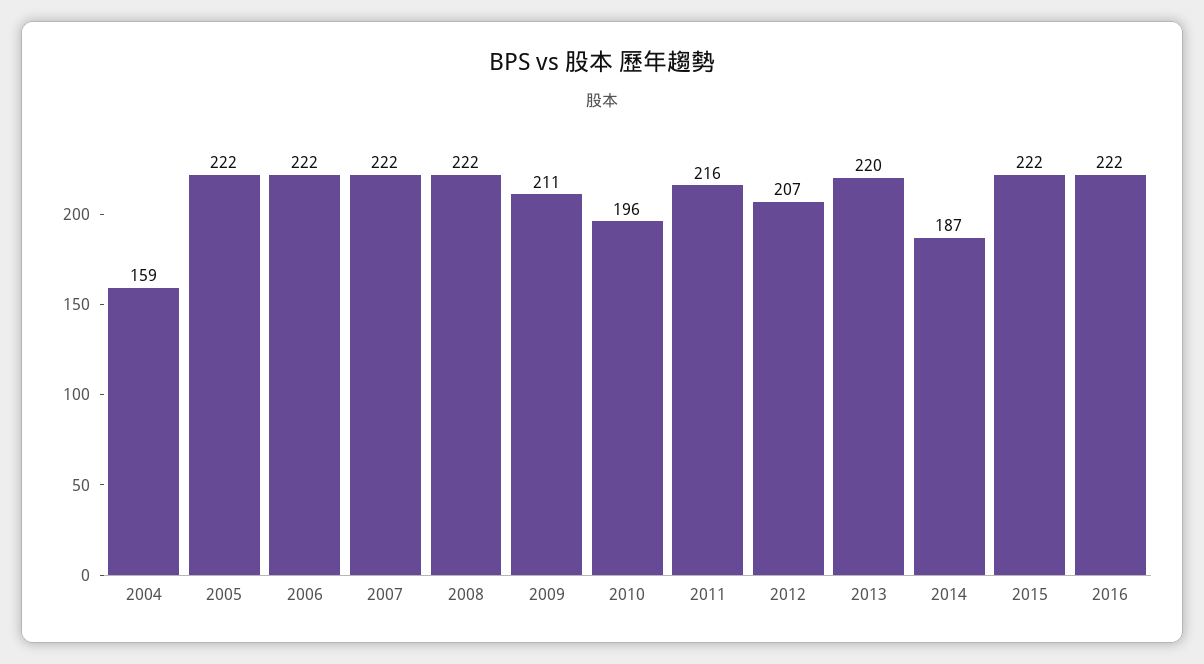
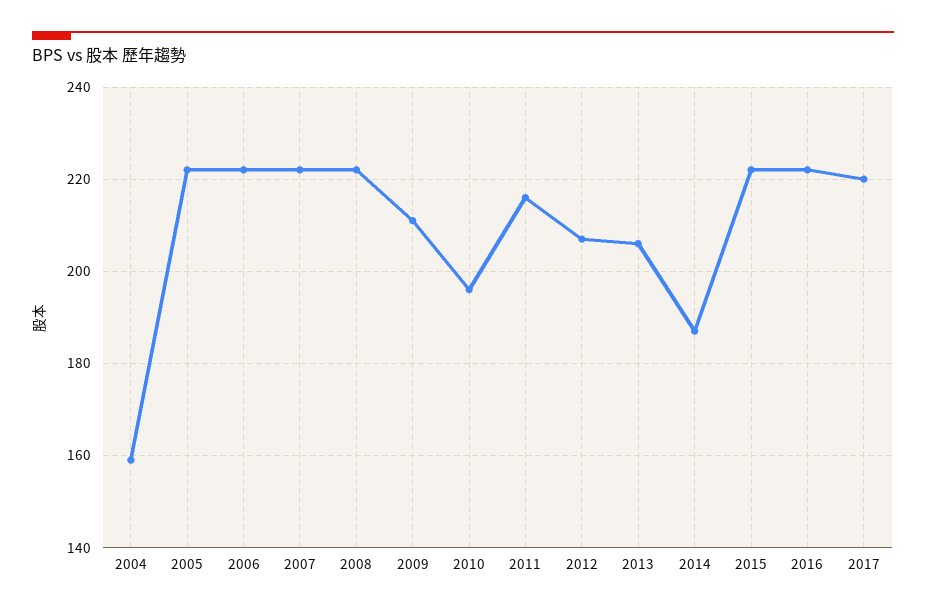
2013: 220 -> 205
2017: none -> 220

